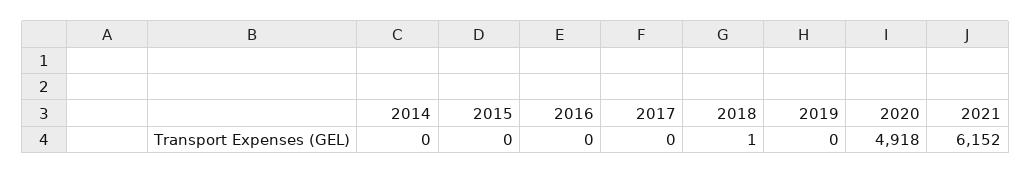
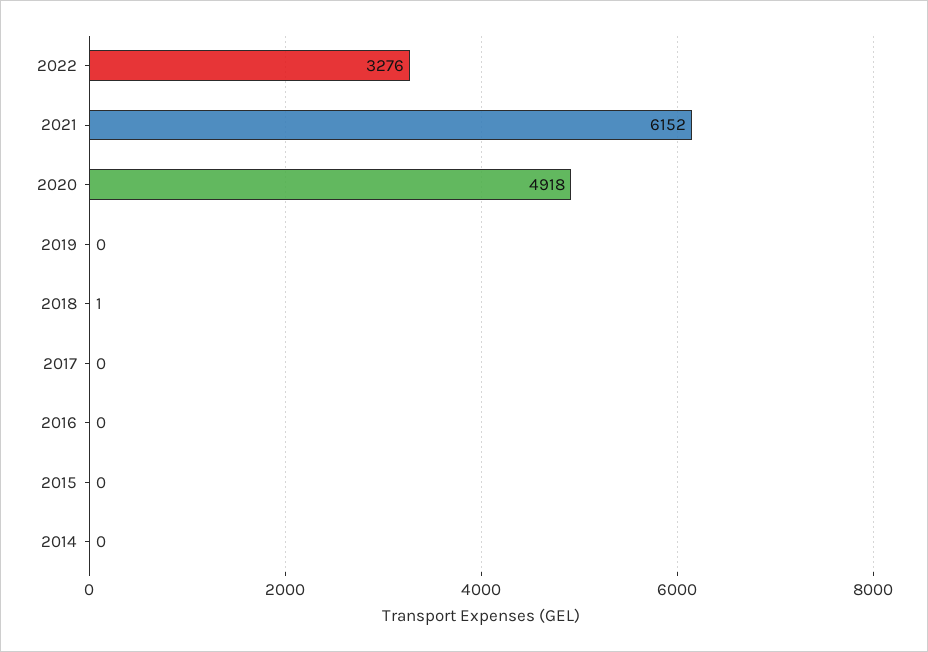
2022: none -> 3276

